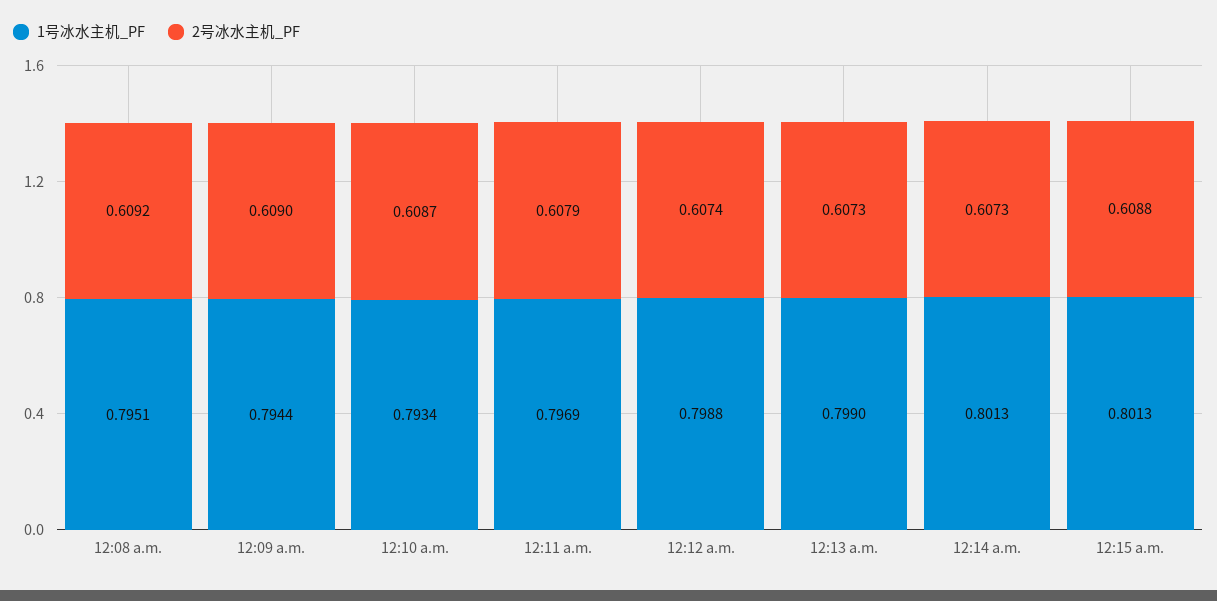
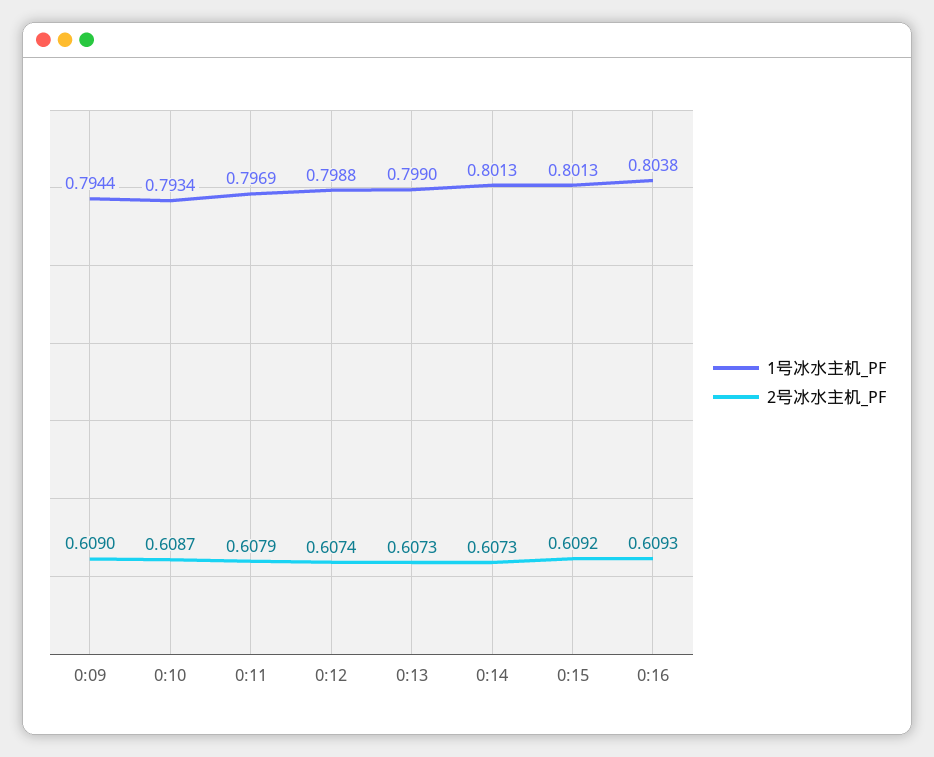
1号冰水主机_PF, 12:08 a.m.: 0.7951 -> none
2号冰水主机_PF, 12:08 a.m.: 0.6092 -> none
2号冰水主机_PF, 12:15 a.m.: 0.6088 -> 0.6092
1号冰水主机_PF, 0:16: none -> 0.8038
2号冰水主机_PF, 0:16: none -> 0.6093

